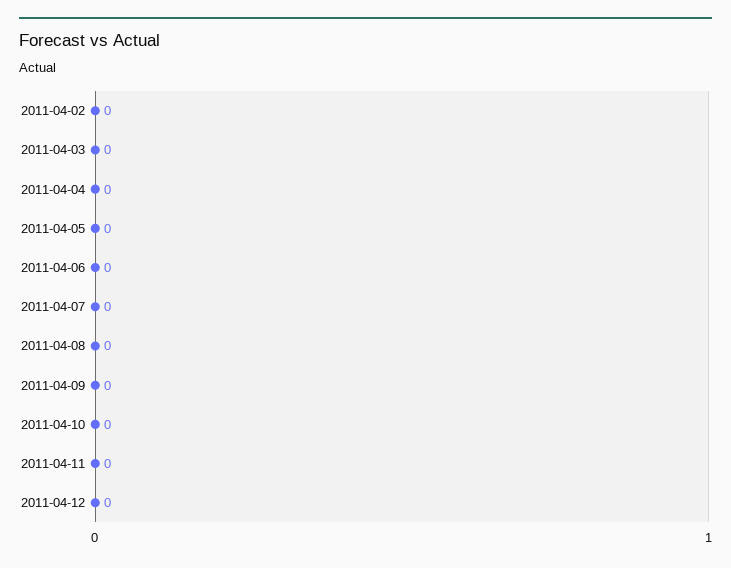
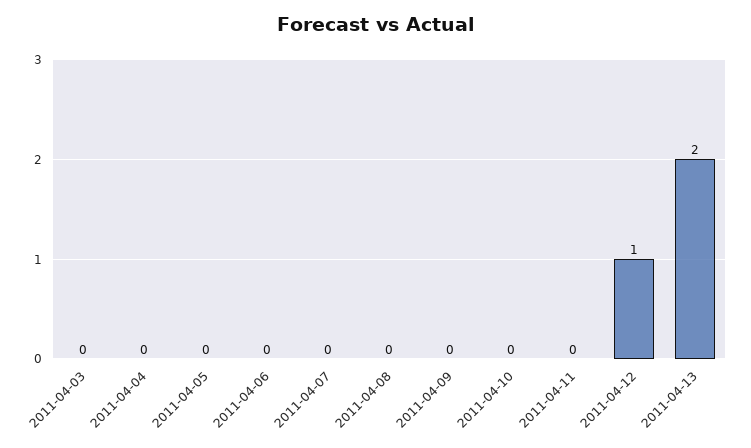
2011-04-02: 0 -> none
2011-04-12: 0 -> 1
2011-04-13: none -> 2

